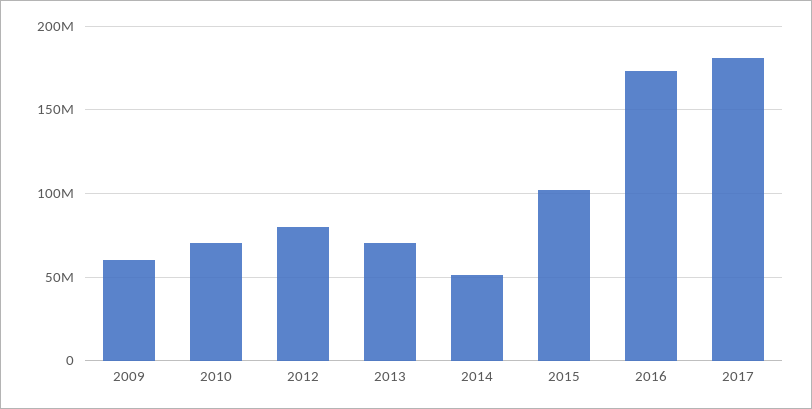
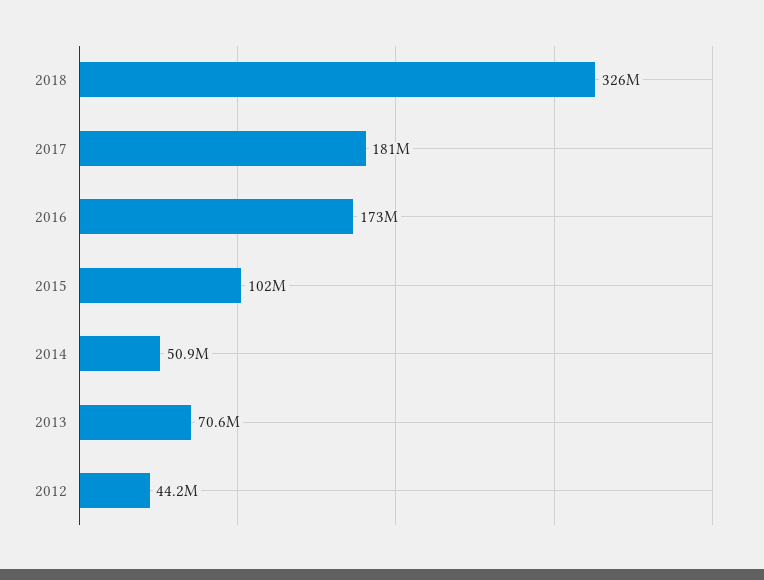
2009: 60000000 -> none
2010: 70000000 -> none
2012: 80000000 -> 44200000
2018: none -> 326000000

